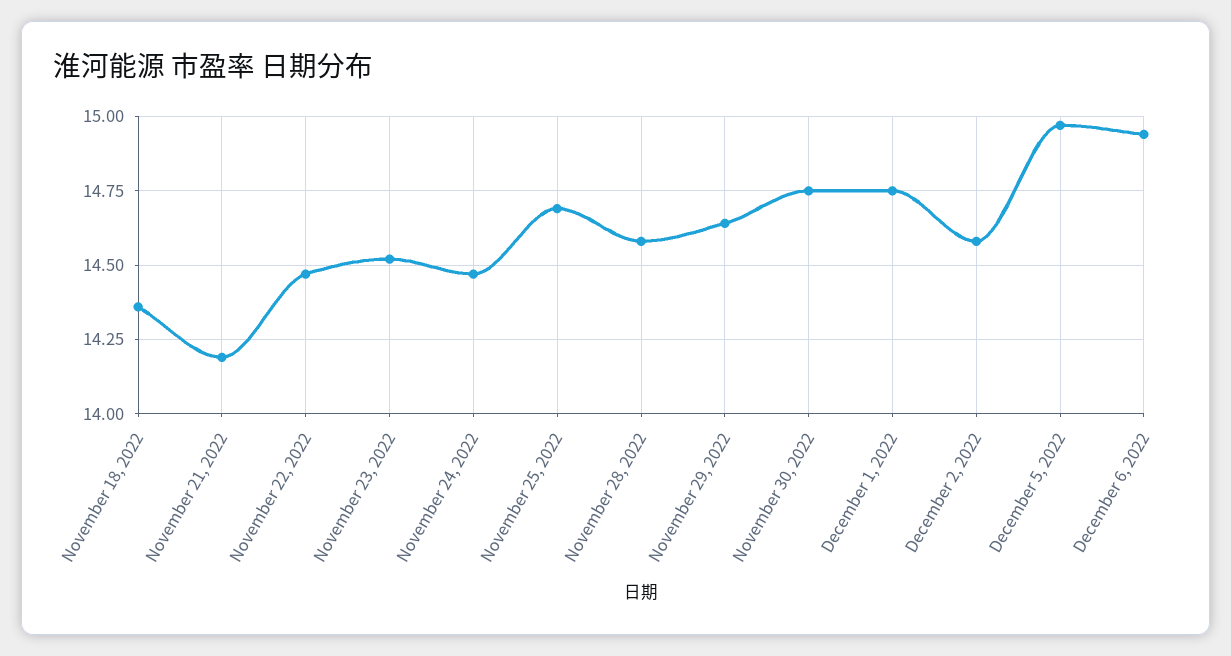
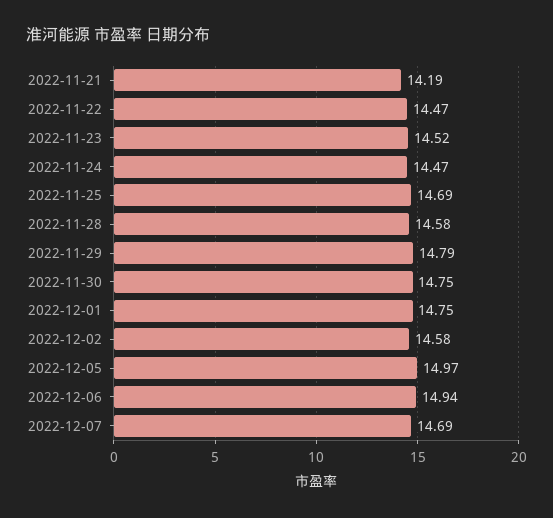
November 18, 2022: 14.35 -> none
November 29, 2022: 14.65 -> 14.79
2022-12-07: none -> 14.69

